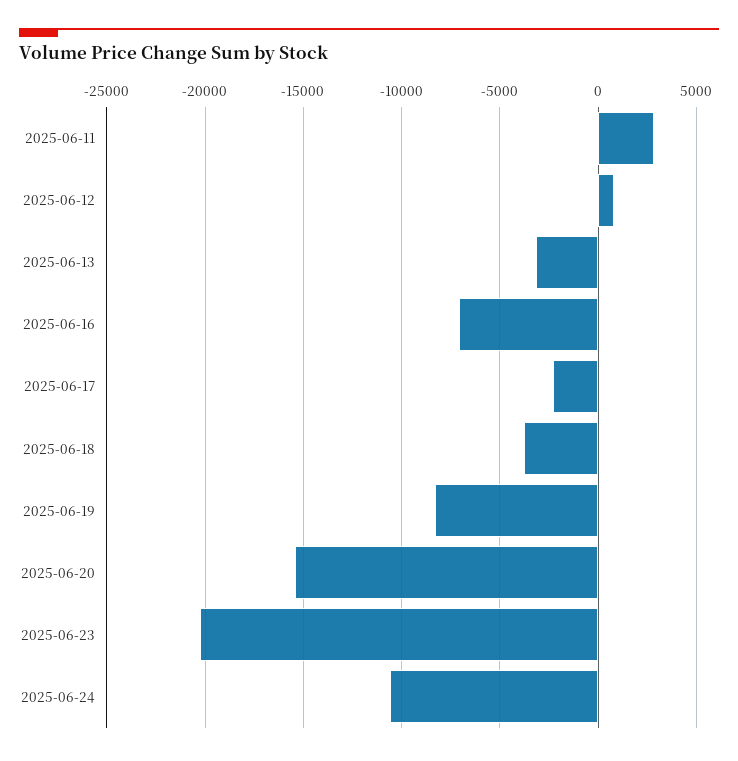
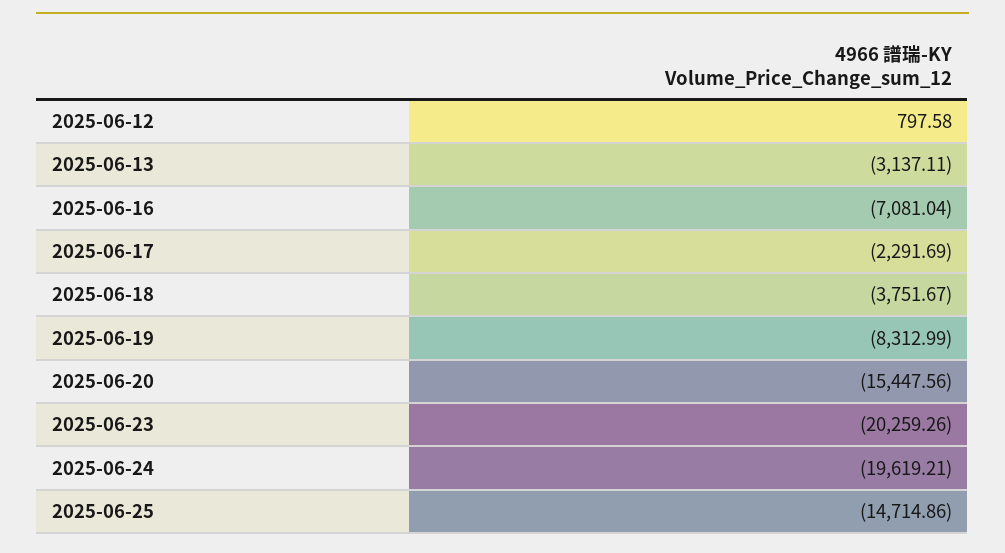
2025-06-11: 3000 -> none
2025-06-24: -10500 -> -19619.21
2025-06-25: none -> -14714.86

